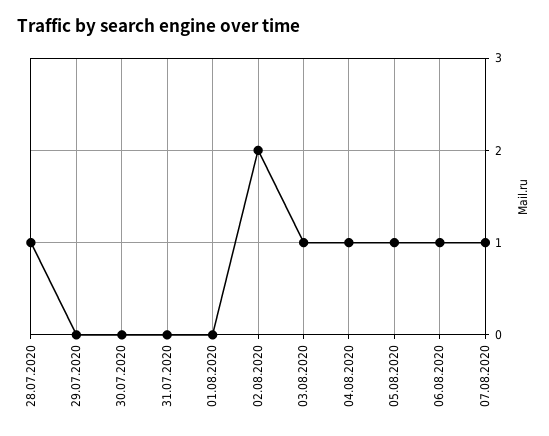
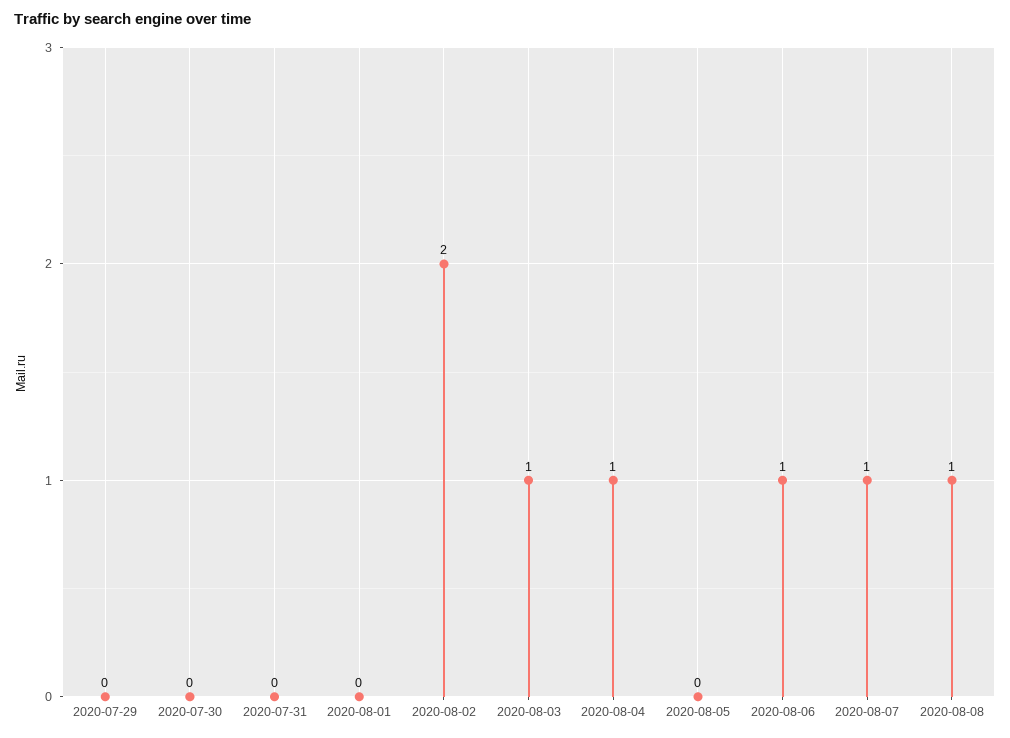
28.07.2020: 1 -> none
05.08.2020: 1 -> 0
2020-08-08: none -> 1

